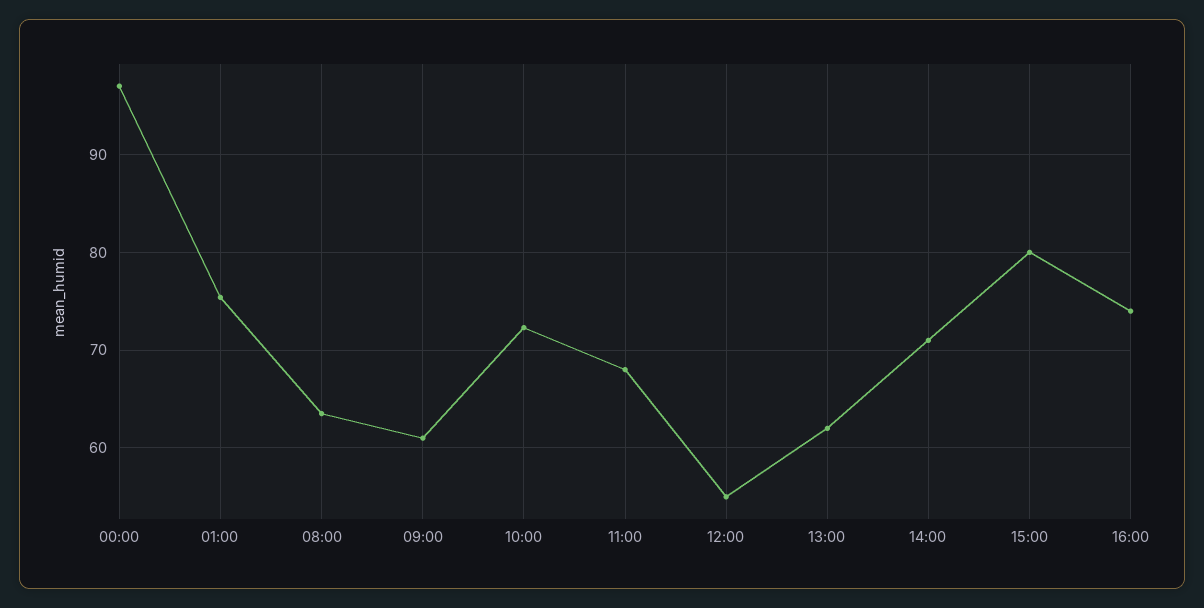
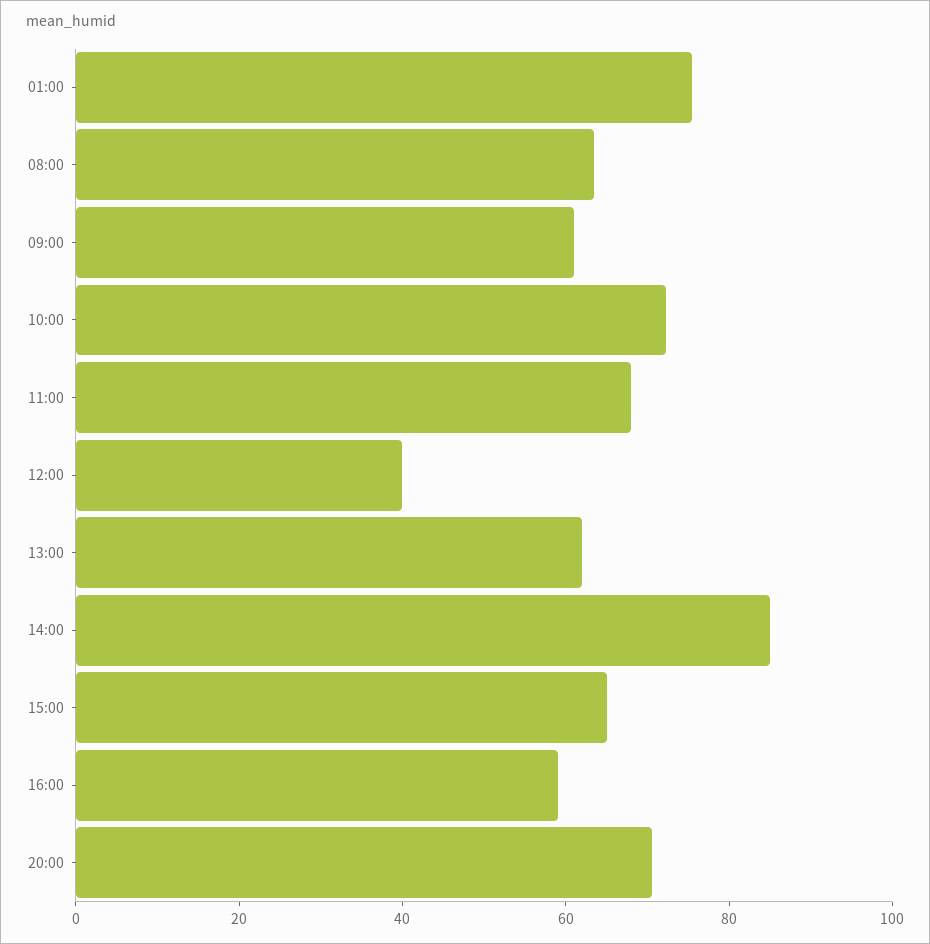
00:00: 97 -> none
12:00: 55 -> 40
14:00: 71 -> 85
15:00: 80 -> 65
16:00: 74 -> 60
20:00: none -> 70

